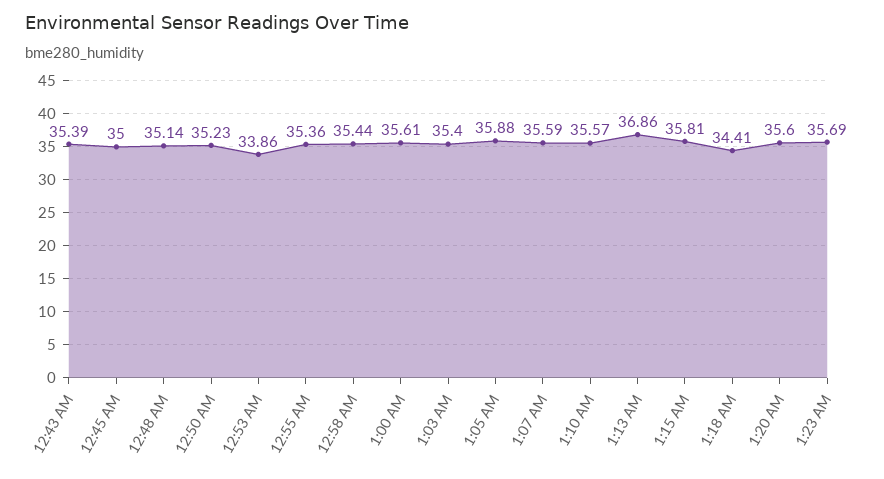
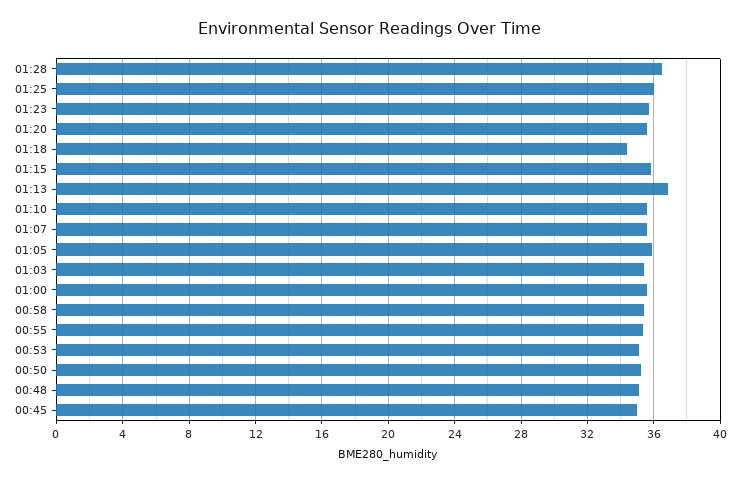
12:43 AM: 35.39 -> none
12:53 AM: 33.86 -> 35
01:28: none -> 36.5
01:25: none -> 36

